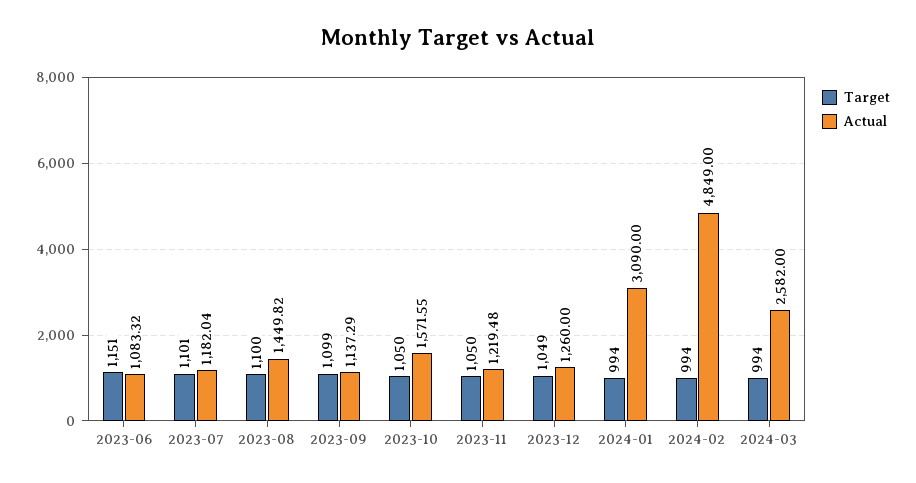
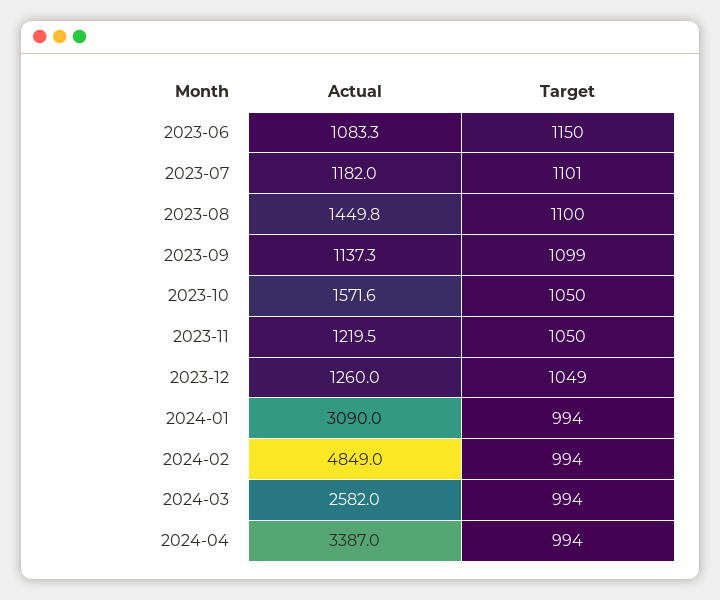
Target, 2023-06: 1151 -> 1150
Actual, 2024-04: none -> 3387
Target, 2024-04: none -> 994

